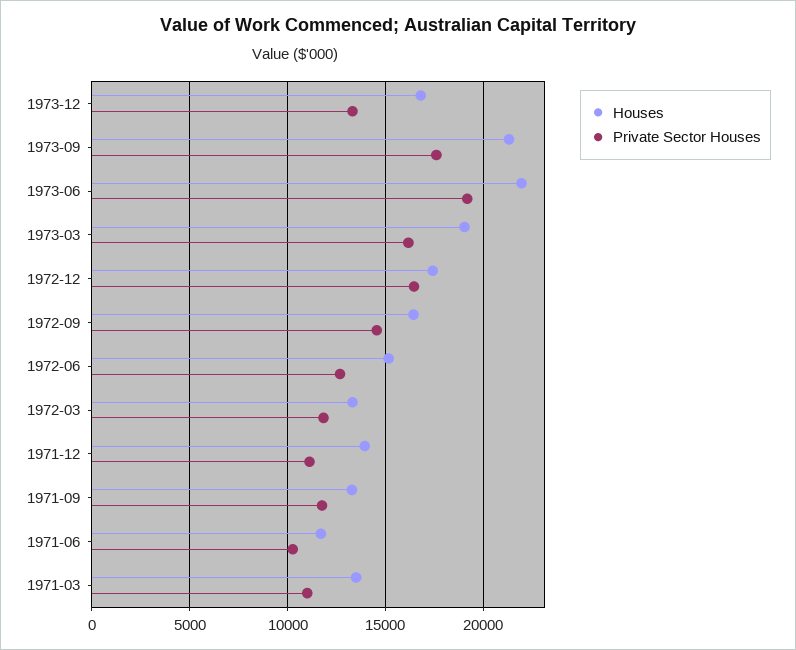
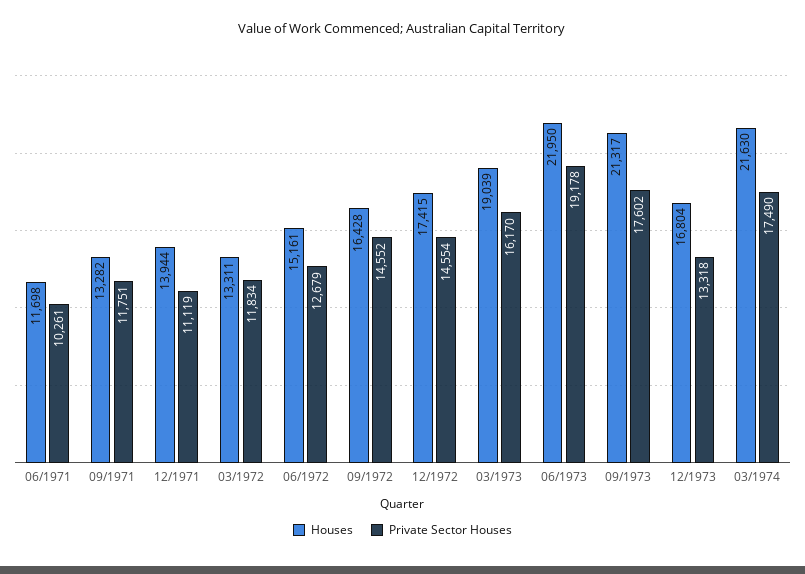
Private Sector Houses, 1972-12: 16500 -> 14554
Houses, 1971-03: 13500 -> none
Private Sector Houses, 1971-03: 11000 -> none
Houses, 03/1974: none -> 21630
Private Sector Houses, 03/1974: none -> 17490

